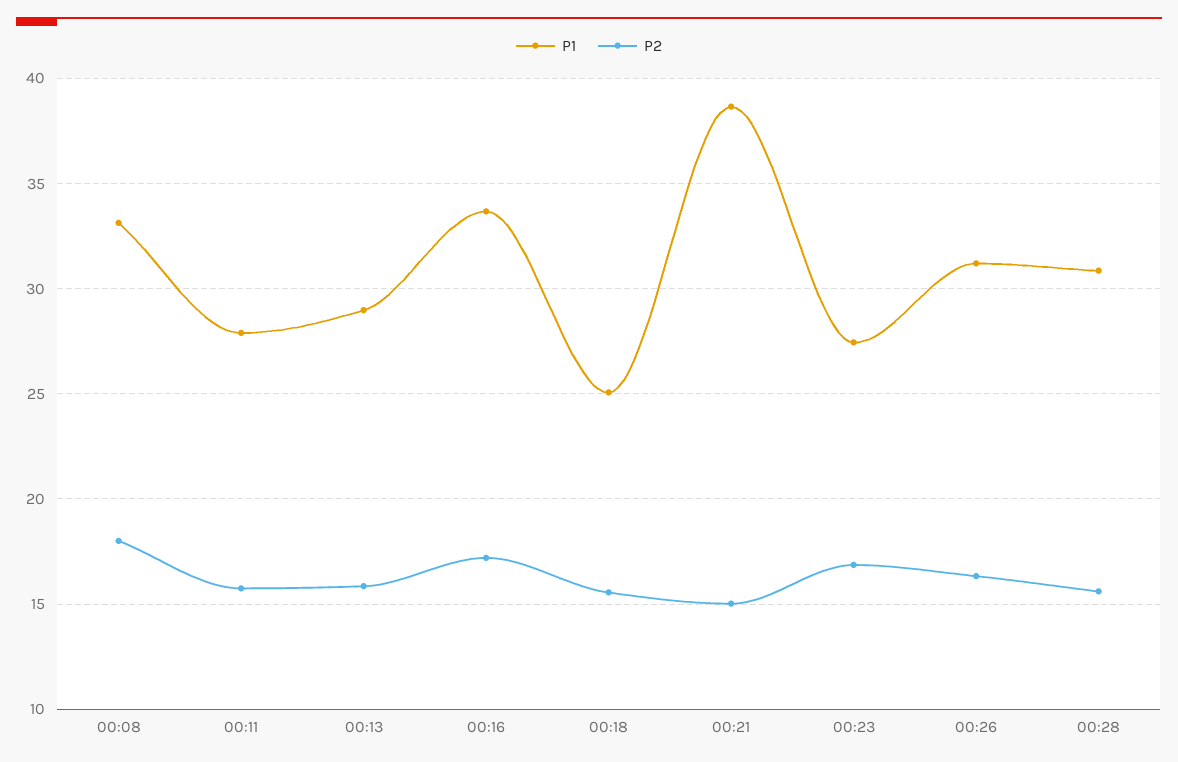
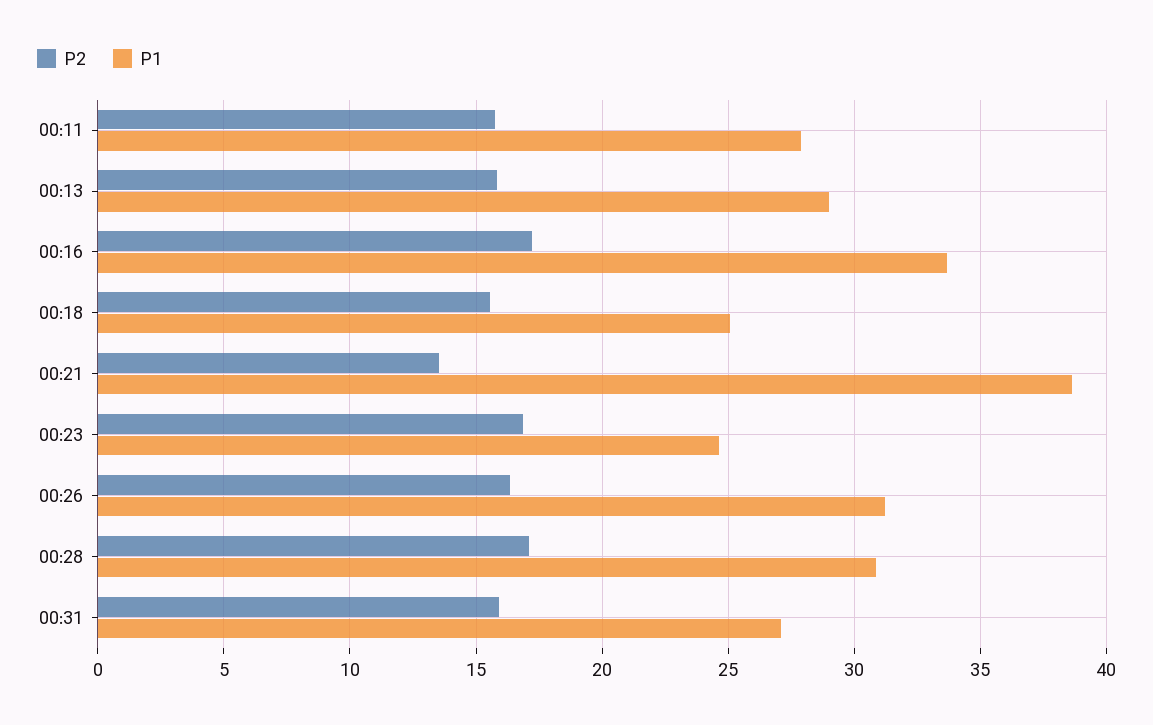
P1, 00:08: 33 -> none
P2, 00:08: 18 -> none
P2, 00:21: 15 -> 13.5
P1, 00:23: 27.5 -> 24.5
P2, 00:28: 15.5 -> 17
P2, 00:31: none -> 16
P1, 00:31: none -> 27

